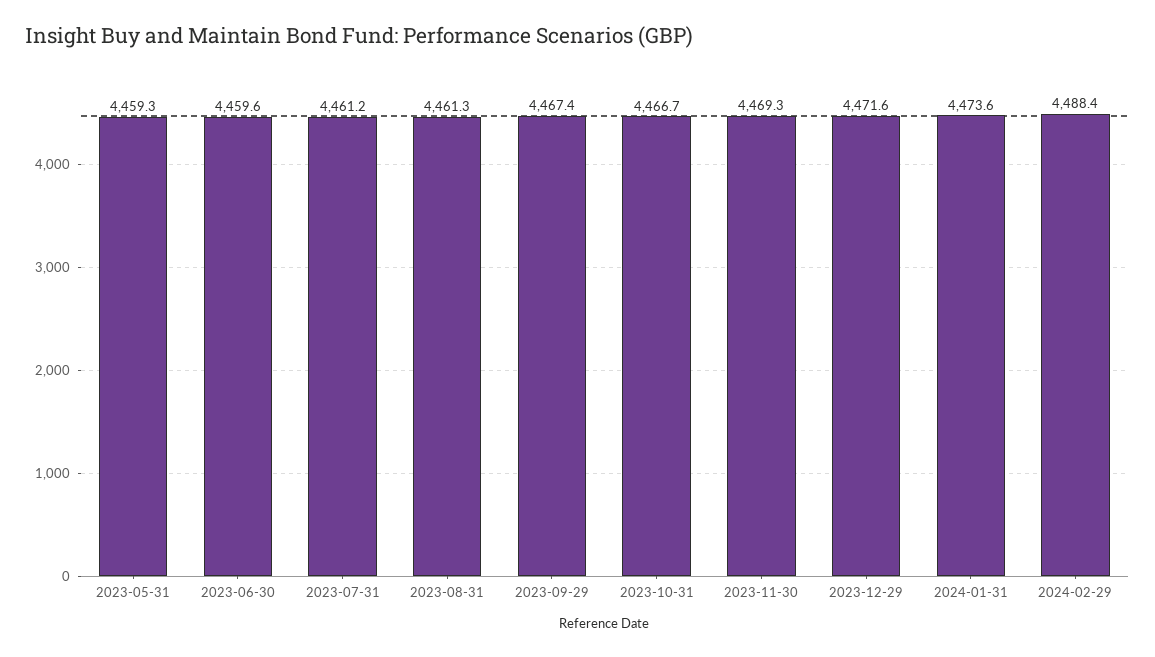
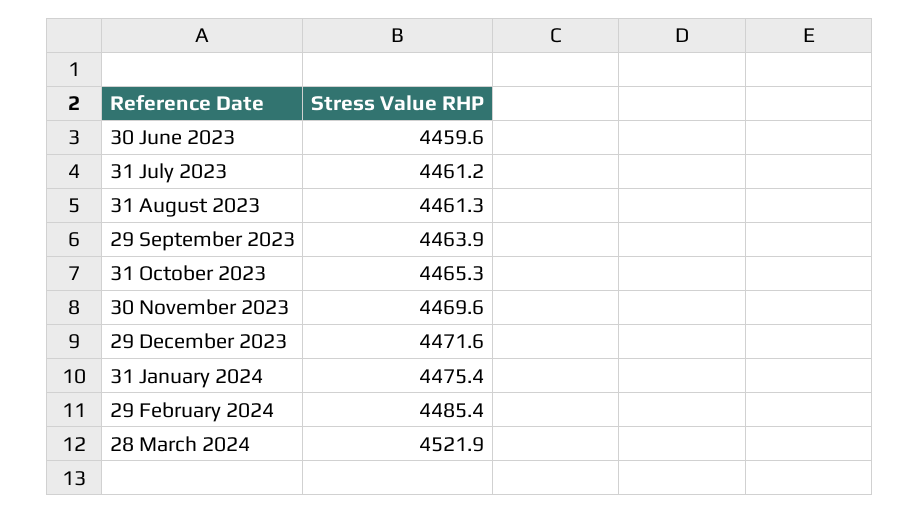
2023-05-31: 4459.3 -> none
2023-09-29: 4467.4 -> 4463.9
2023-10-31: 4466.7 -> 4465.3
2023-11-30: 4469.3 -> 4469.6
2024-01-31: 4473.6 -> 4475.4
2024-02-29: 4488.4 -> 4485.4
28 March 2024: none -> 4521.9

